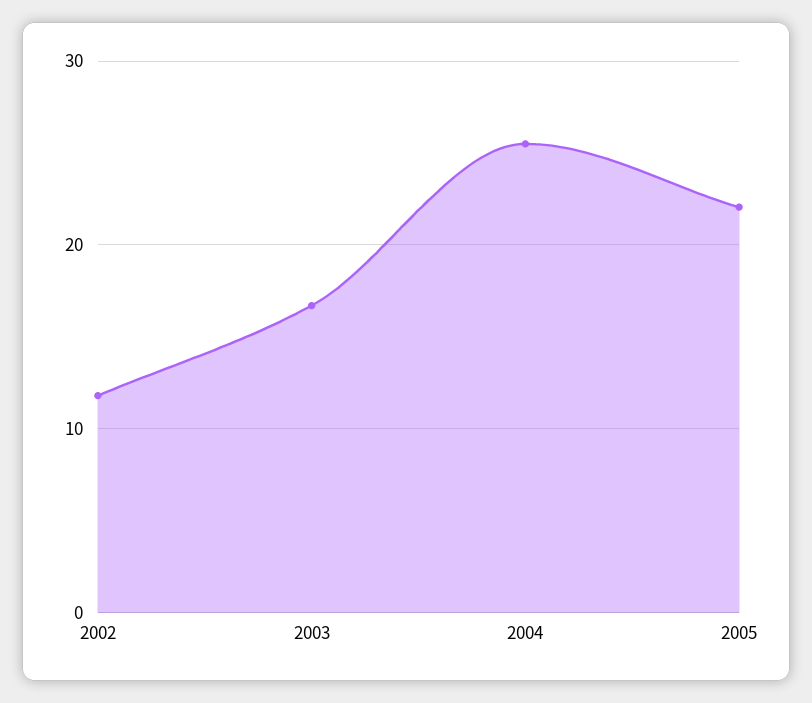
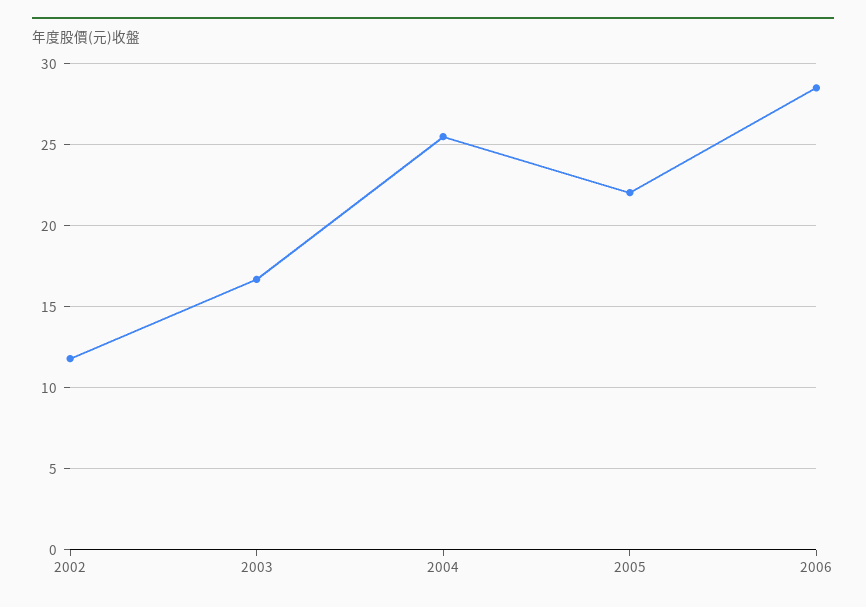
2006: none -> 28.5

